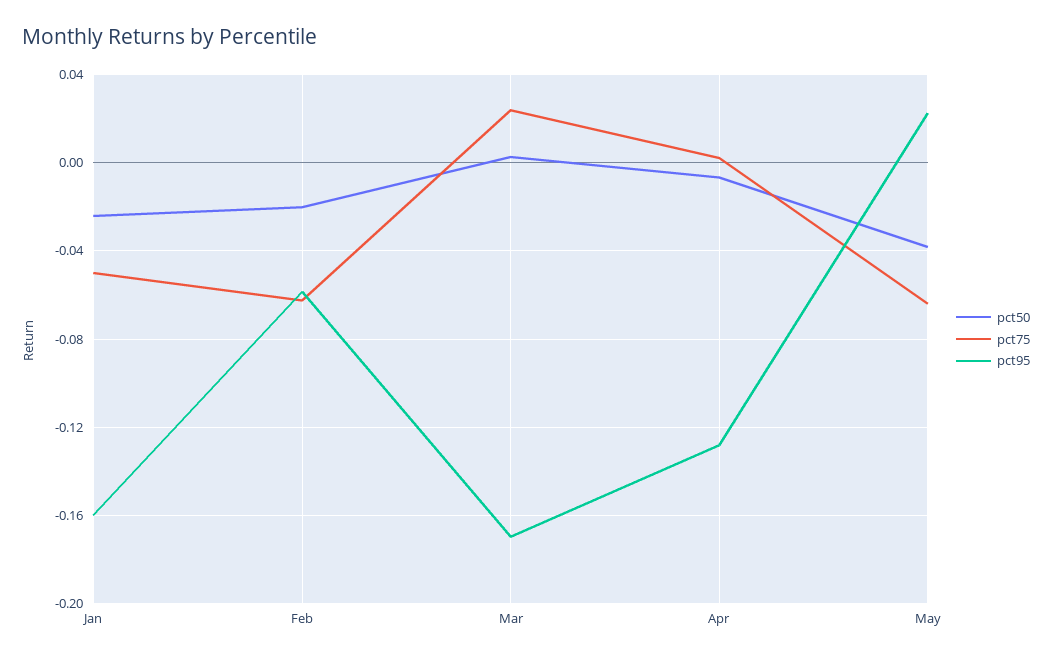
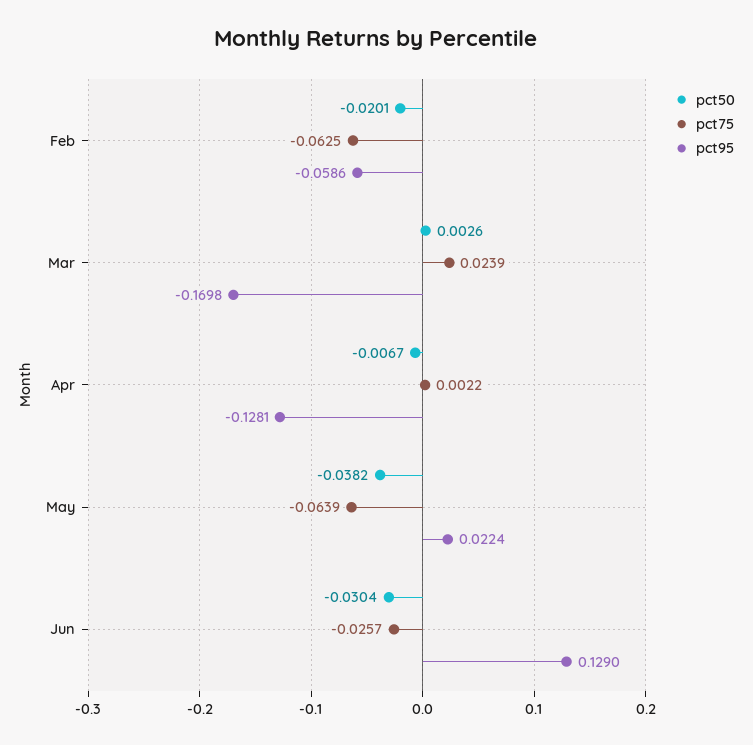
pct50, Jan: -0.025 -> none
pct75, Jan: -0.05 -> none
pct95, Jan: -0.16 -> none
pct50, Jun: none -> -0.0304
pct75, Jun: none -> -0.0257
pct95, Jun: none -> 0.129

